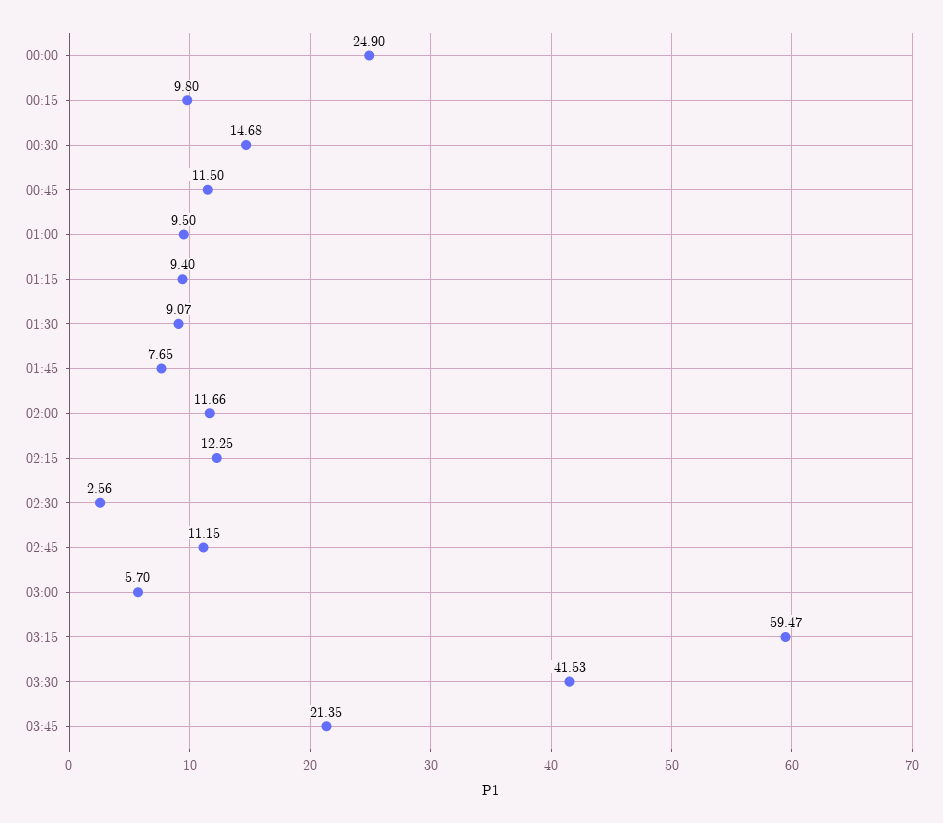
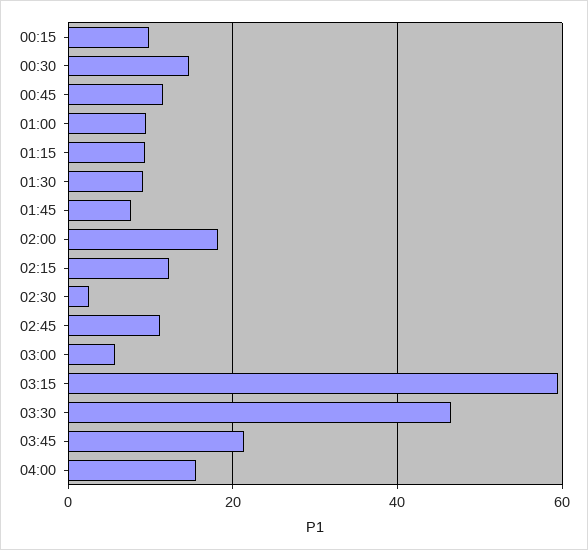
00:00: 24.9 -> none
02:00: 11.66 -> 18
03:30: 41.53 -> 46
04:00: none -> 16

